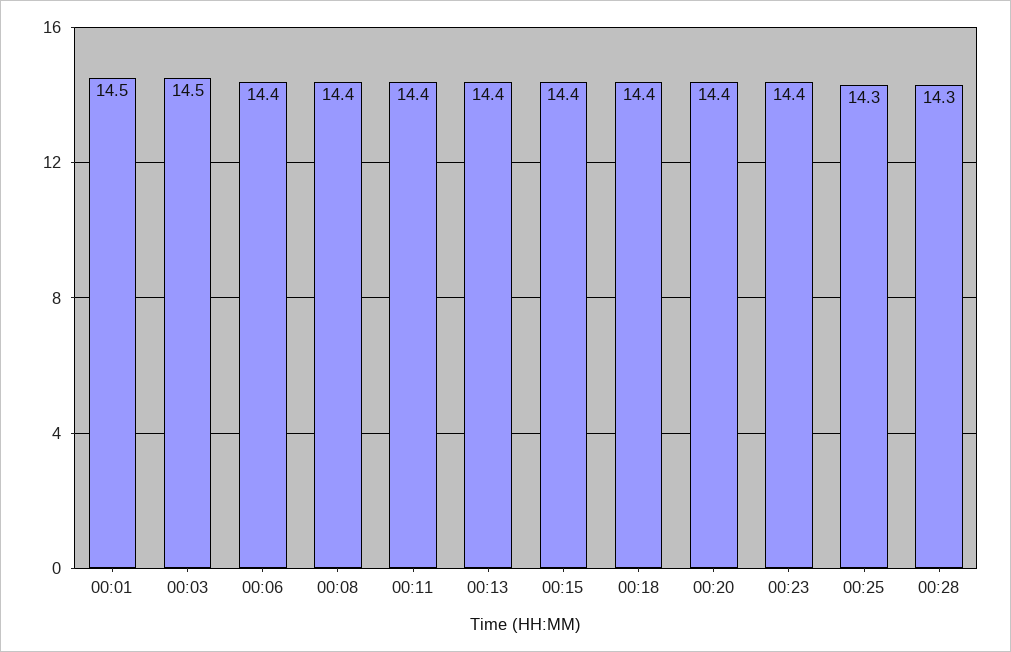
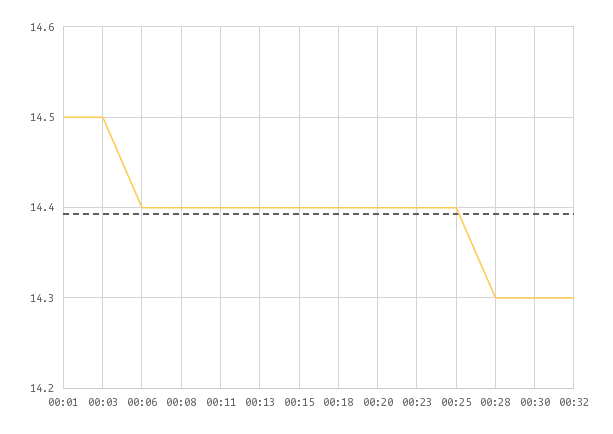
00:25: 14.3 -> 14.4
00:30: none -> 14.3
00:32: none -> 14.3

